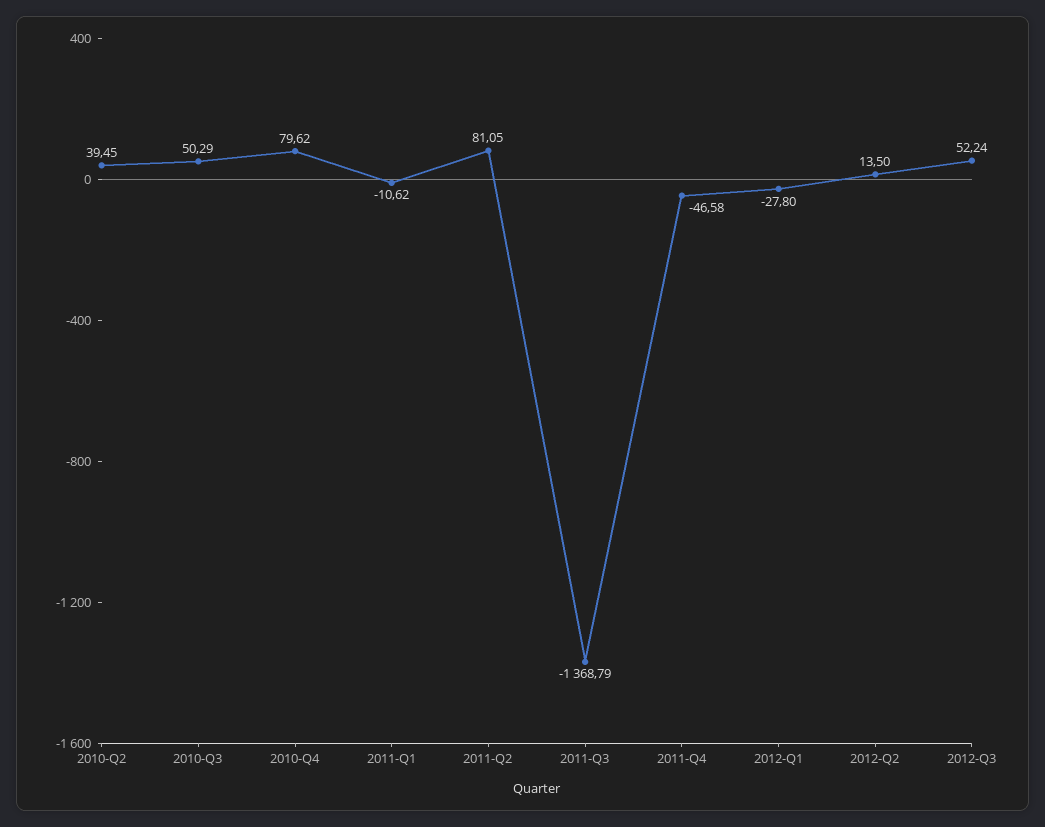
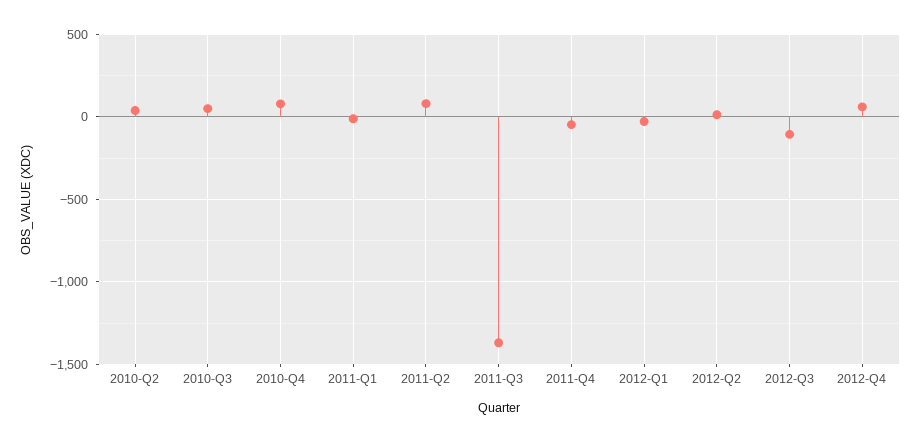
2012-Q3: 52.24 -> -100
2012-Q4: none -> 50

